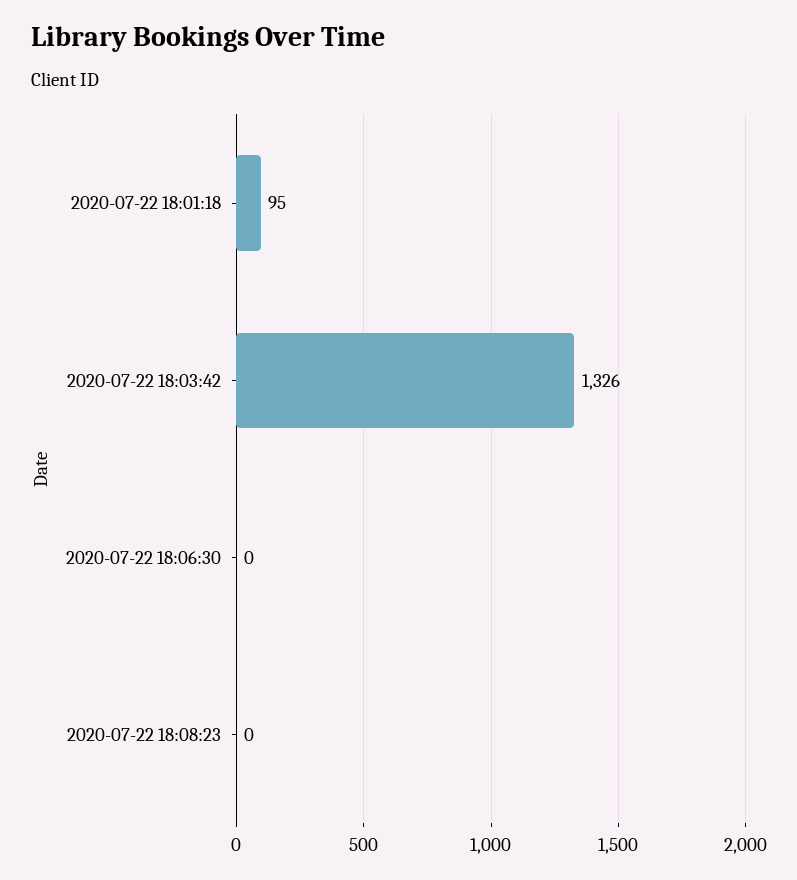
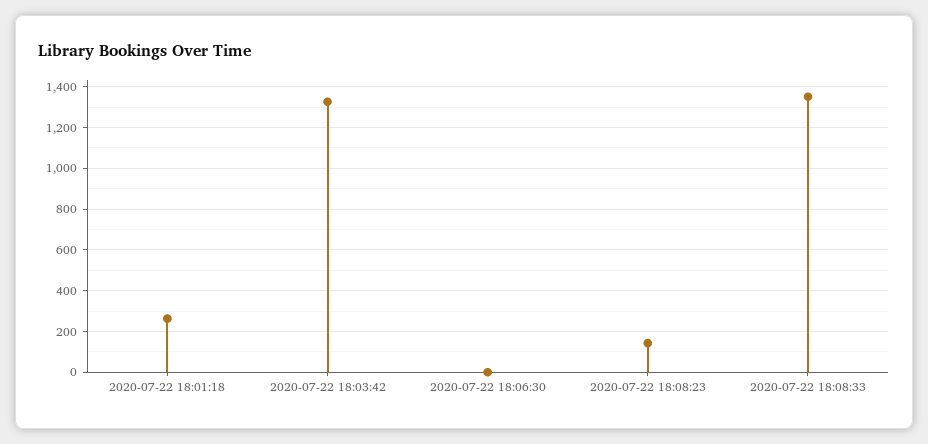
2020-07-22 18:01:18: 95 -> 250
2020-07-22 18:08:23: 0 -> 150
2020-07-22 18:08:33: none -> 1350

